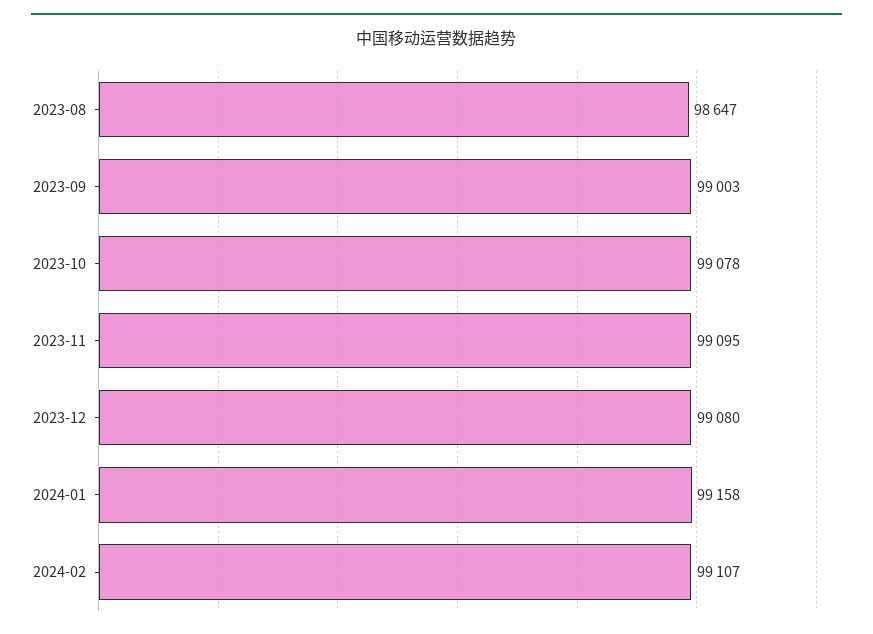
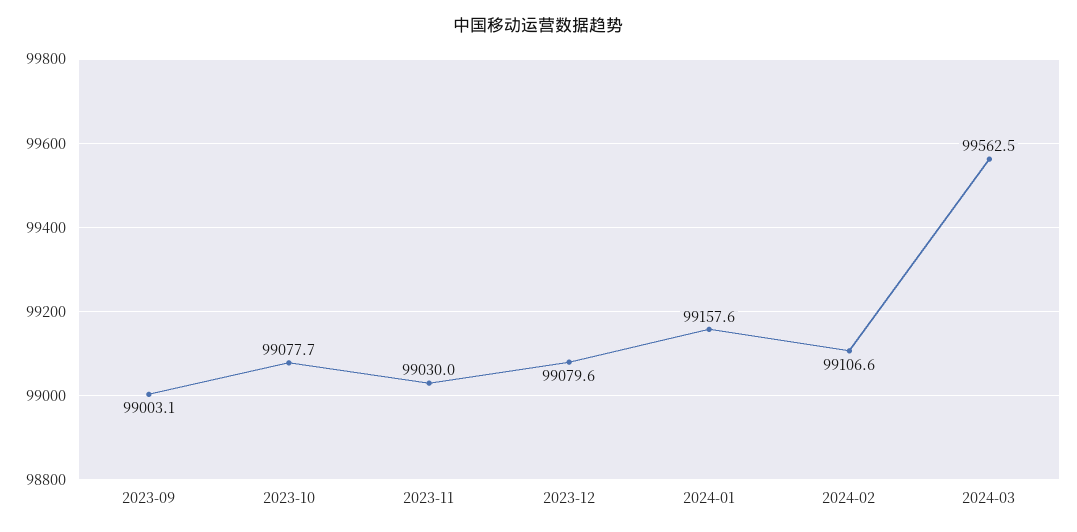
2023-08: 98647 -> none
2023-11: 99095 -> 99030
2024-03: none -> 99562.5

